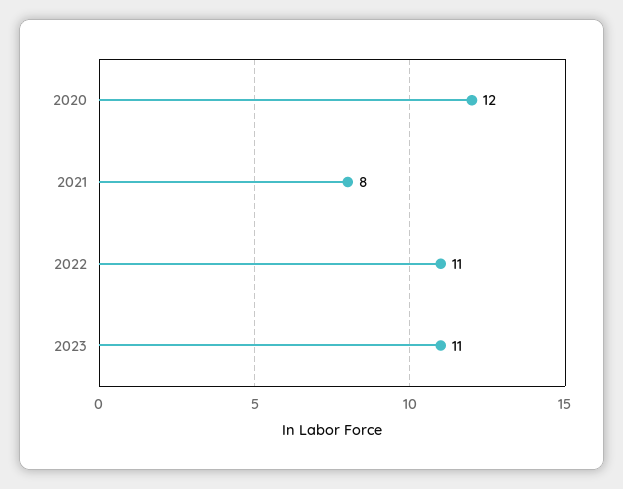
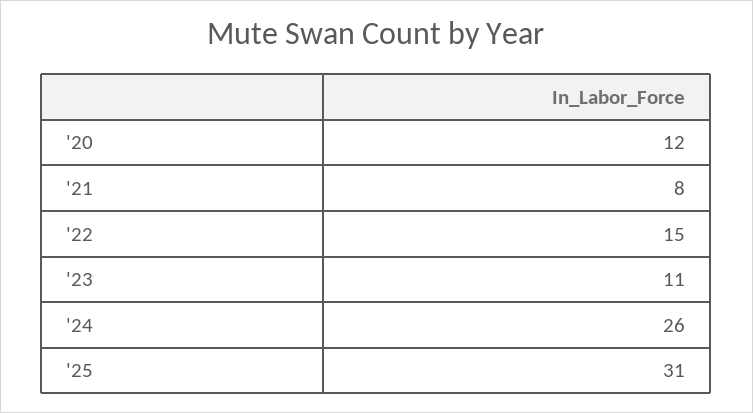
2022: 11 -> 15
'24: none -> 26
'25: none -> 31

